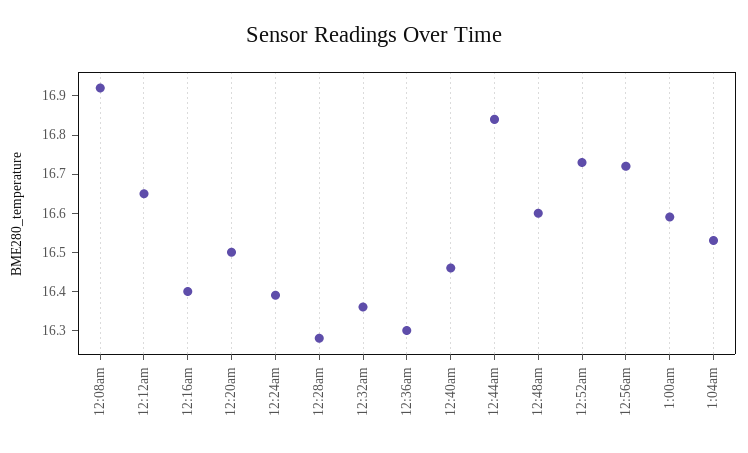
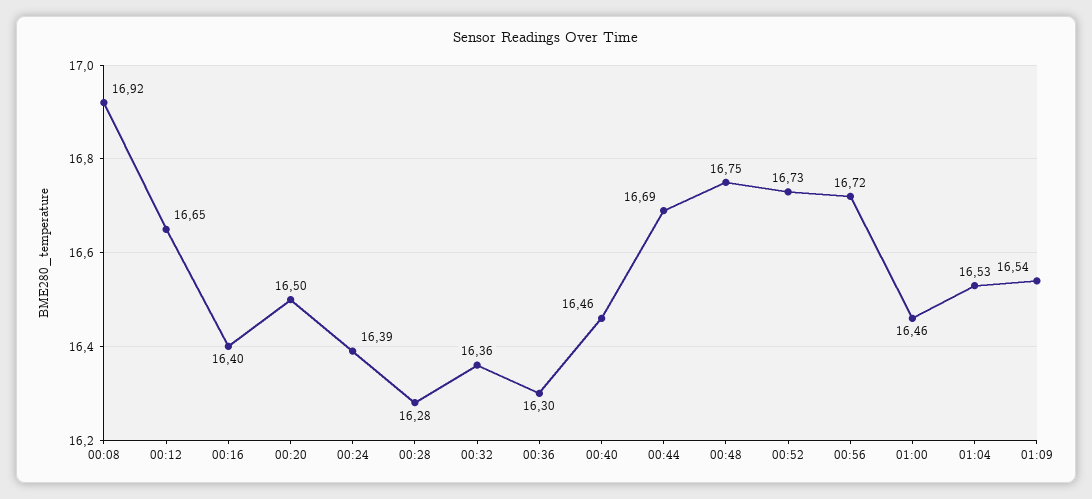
12:44am: 16.85 -> 16.69
12:48am: 16.6 -> 16.75
1:00am: 16.6 -> 16.46
01:09: none -> 16.54

